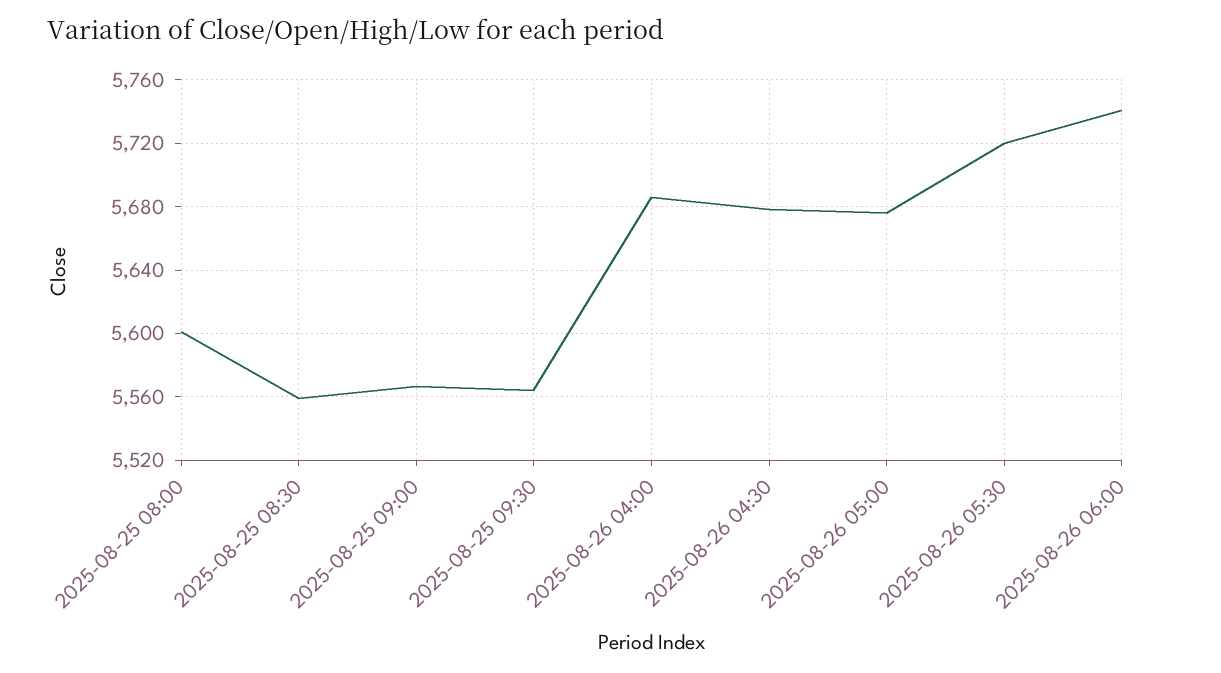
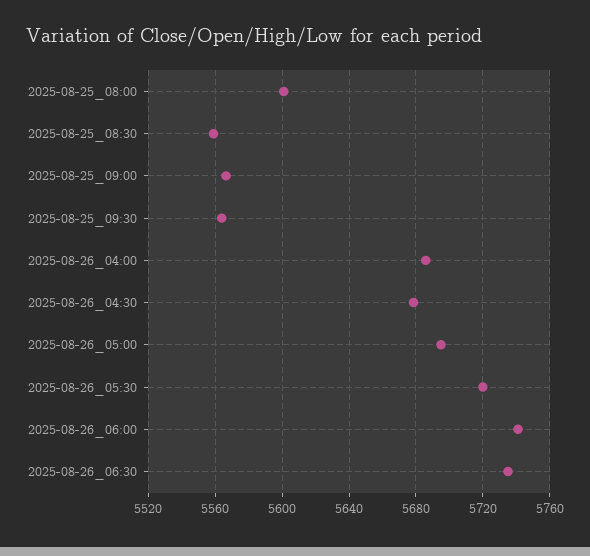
2025-08-26 05:00: 5675 -> 5695
2025-08-26_06:30: none -> 5735

